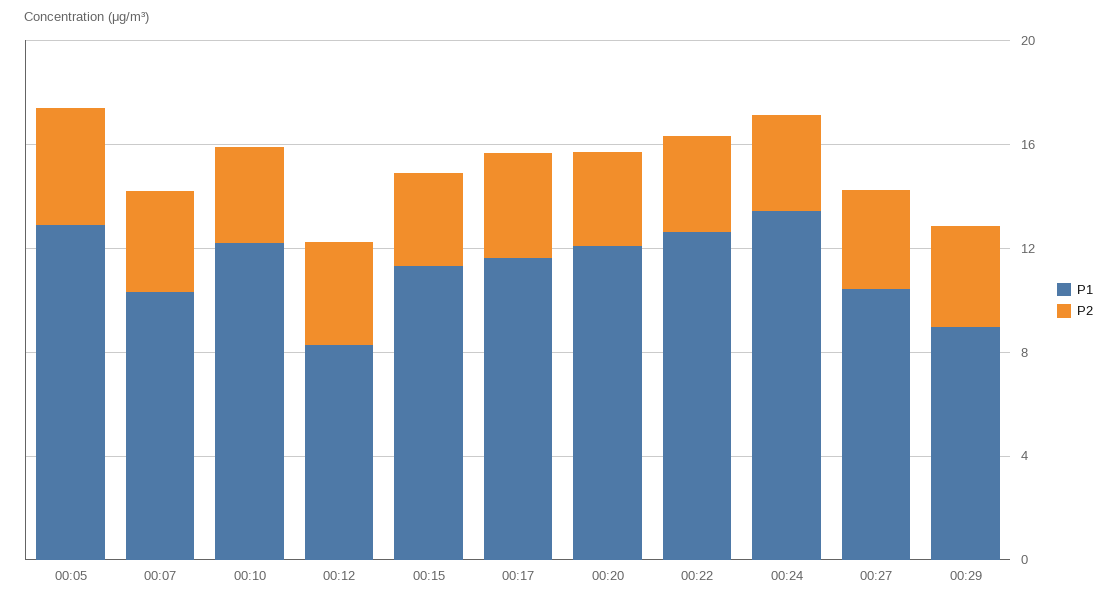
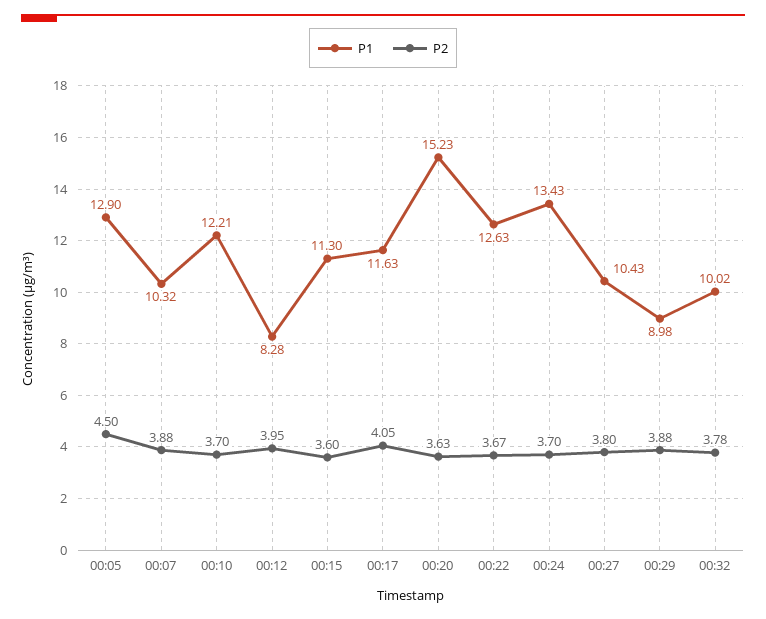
P1, 00:20: 12 -> 15.23
P1, 00:32: none -> 10.02
P2, 00:32: none -> 3.78

